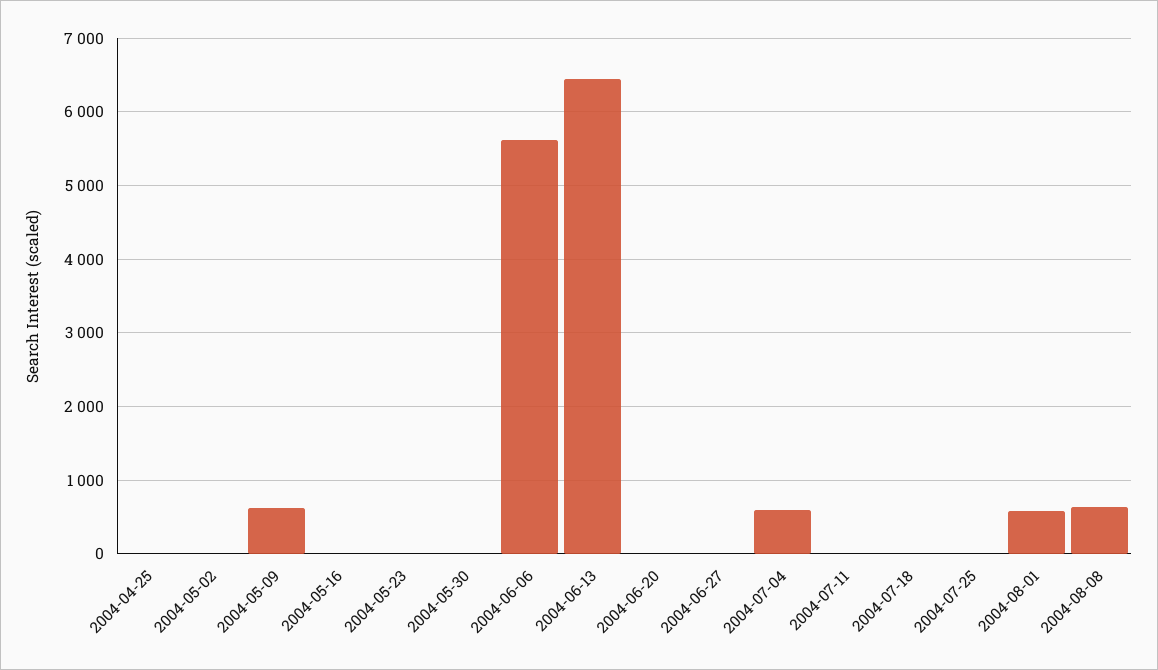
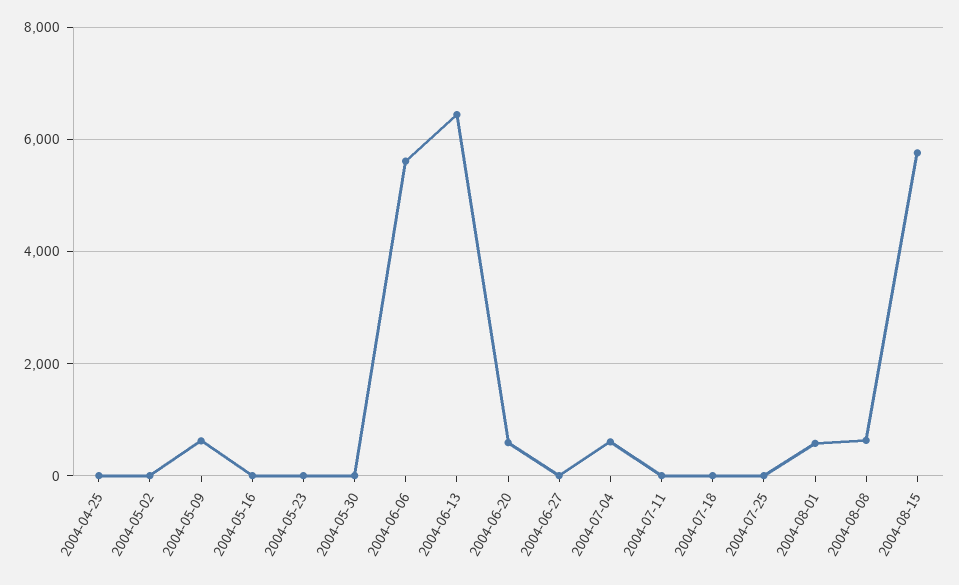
2004-06-20: 0 -> 600
2004-08-15: none -> 5800

